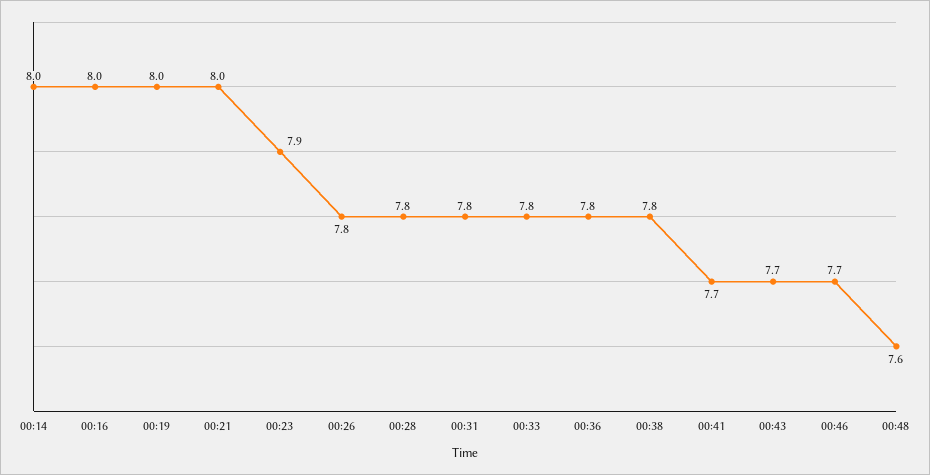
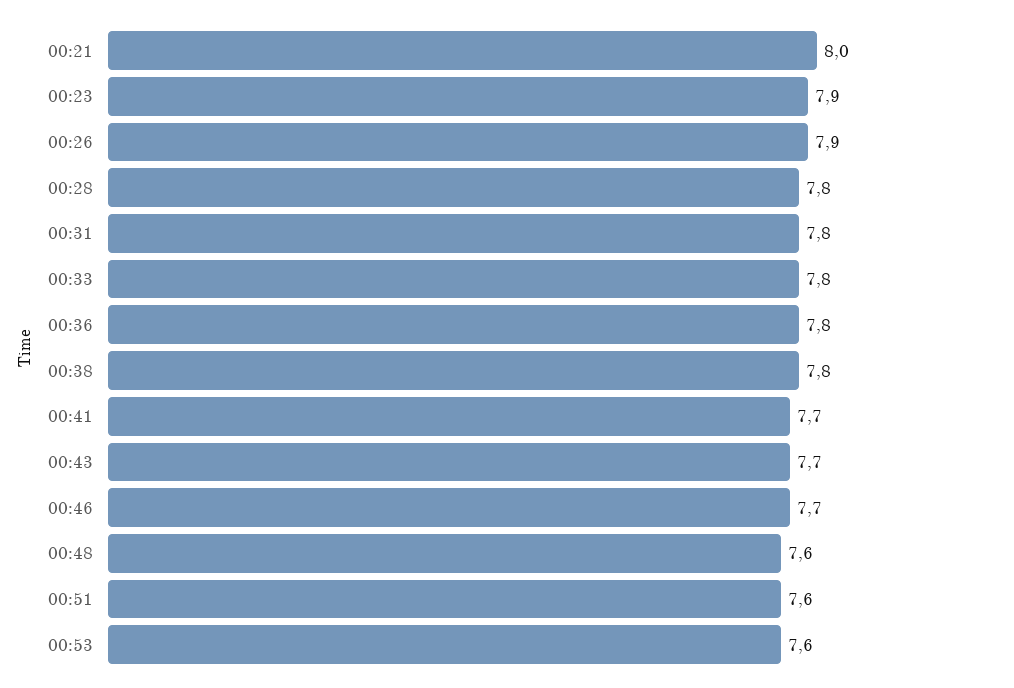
00:14: 8 -> none
00:16: 8 -> none
00:19: 8 -> none
00:26: 7.8 -> 7.9
00:51: none -> 7.6
00:53: none -> 7.6

